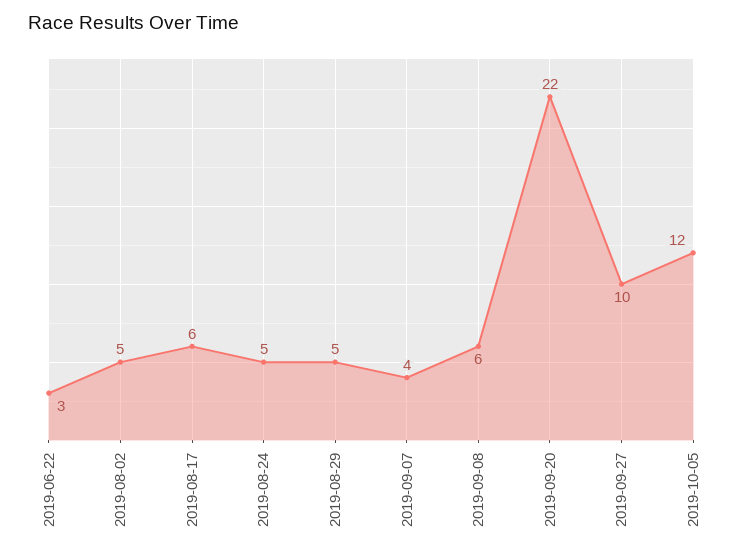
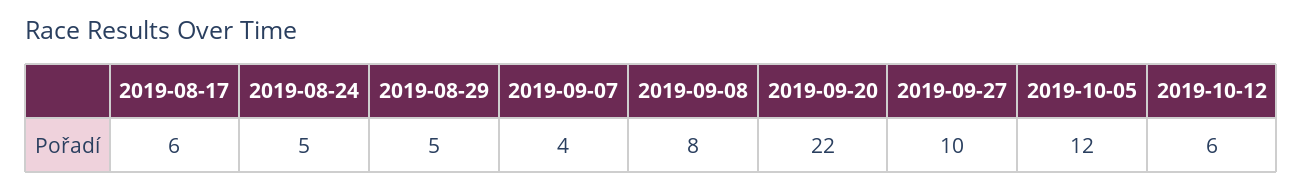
2019-06-22: 3 -> none
2019-08-02: 5 -> none
2019-09-08: 6 -> 8
2019-10-12: none -> 6

